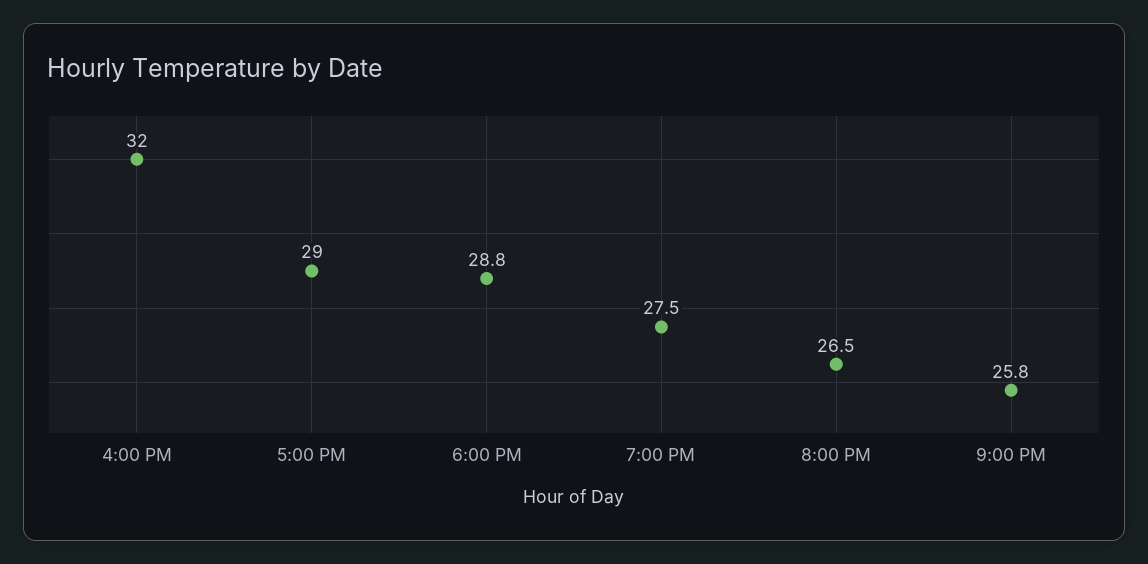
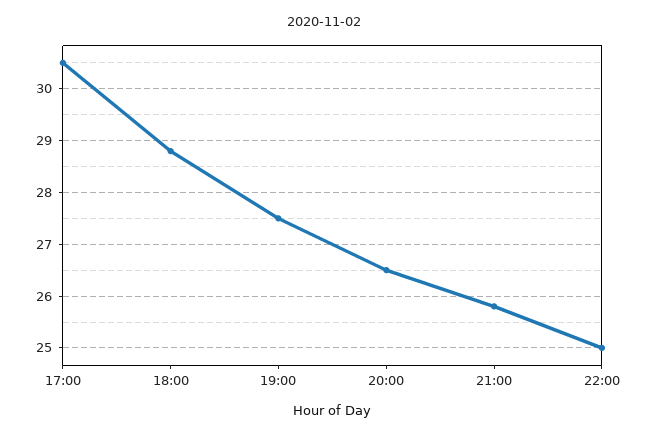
4:00 PM: 32 -> none
5:00 PM: 29 -> 30.5
22:00: none -> 25

